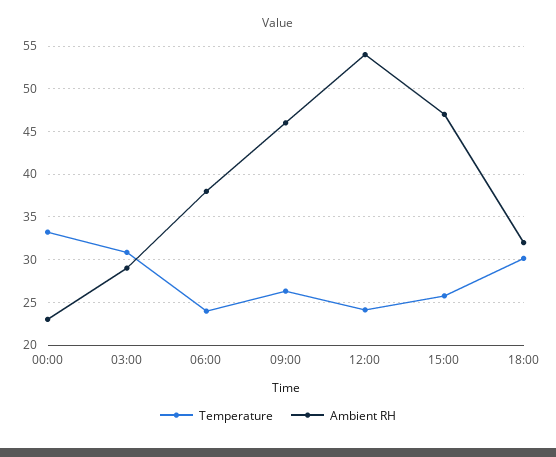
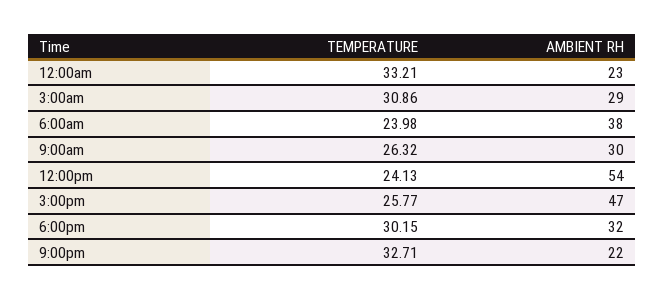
Ambient RH, 09:00: 46 -> 30
Temperature, 9:00pm: none -> 32.71
Ambient RH, 9:00pm: none -> 22

